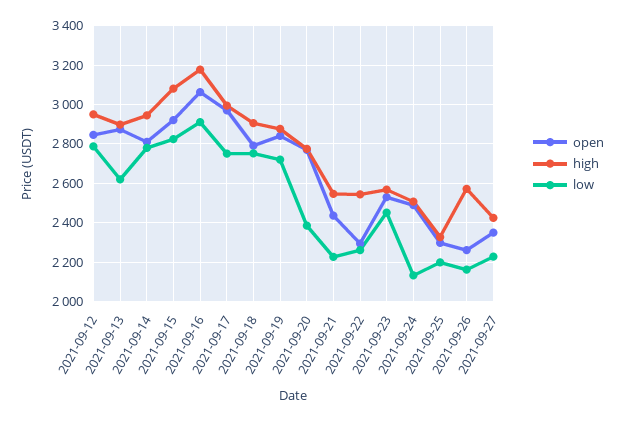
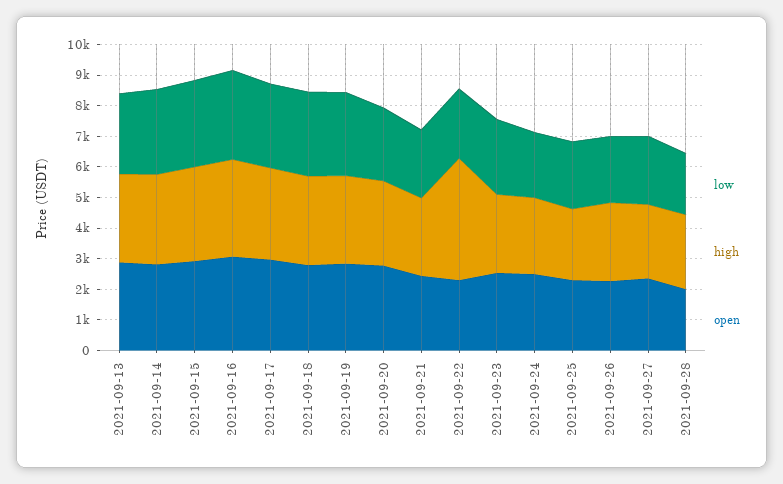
open, 2021-09-12: 2850 -> none
high, 2021-09-12: 2950 -> none
low, 2021-09-12: 2800 -> none
high, 2021-09-22: 2550 -> 4000
low, 2021-09-28: none -> 2000
high, 2021-09-28: none -> 2500
open, 2021-09-28: none -> 2000

